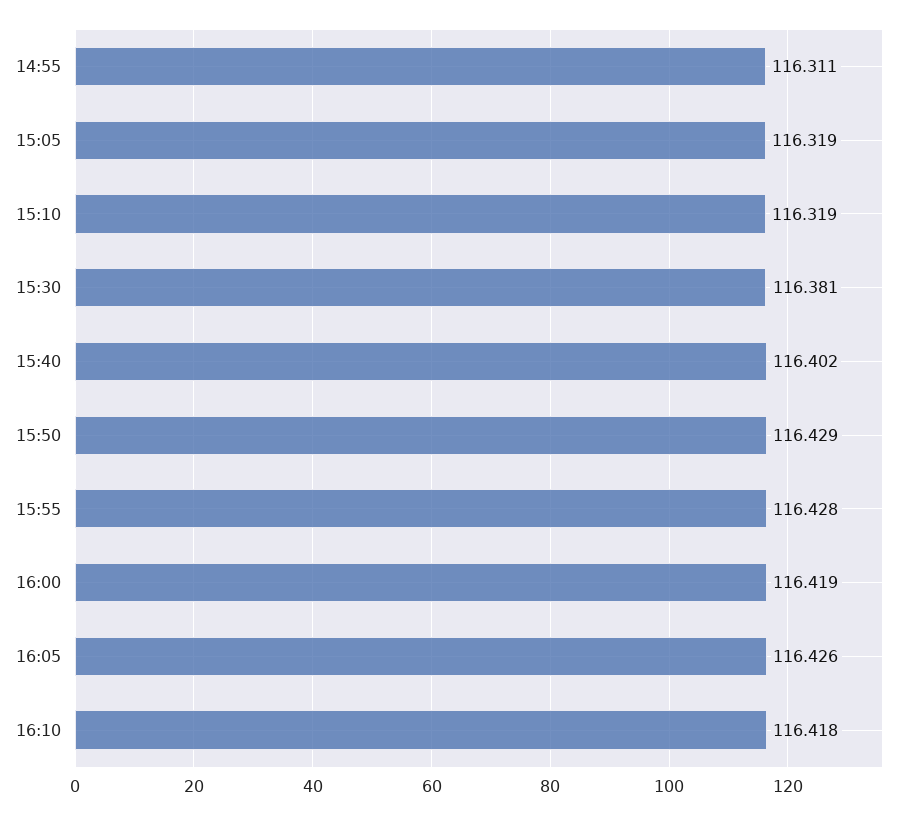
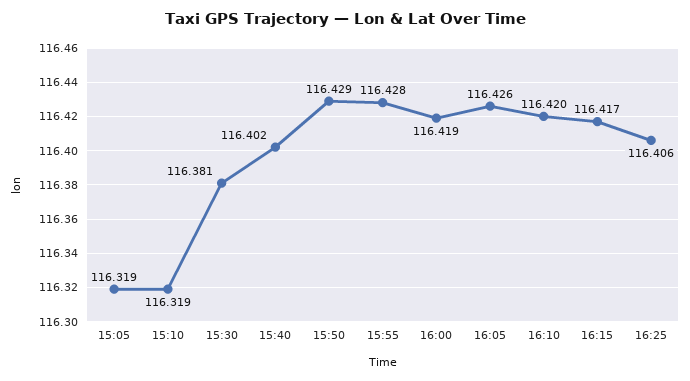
14:55: 116.311 -> none
16:10: 116.418 -> 116.42
16:15: none -> 116.417
16:25: none -> 116.406

